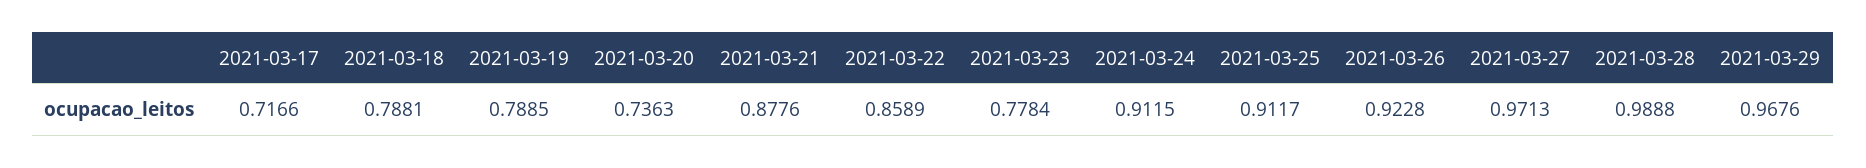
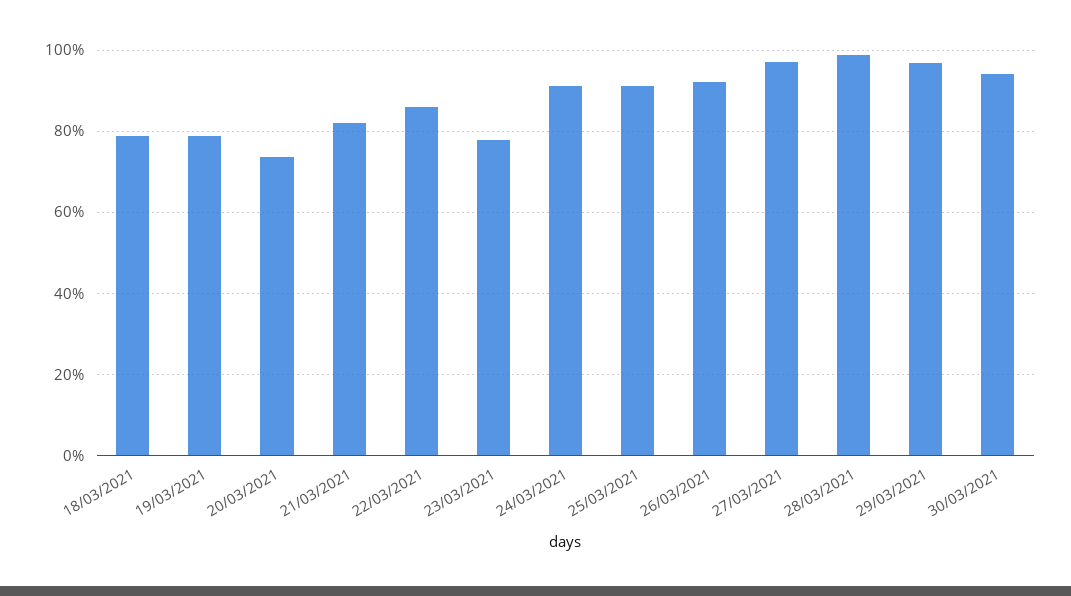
2021-03-17: 0.7166 -> none
2021-03-21: 0.8776 -> 0.82
30/03/2021: none -> 0.94

